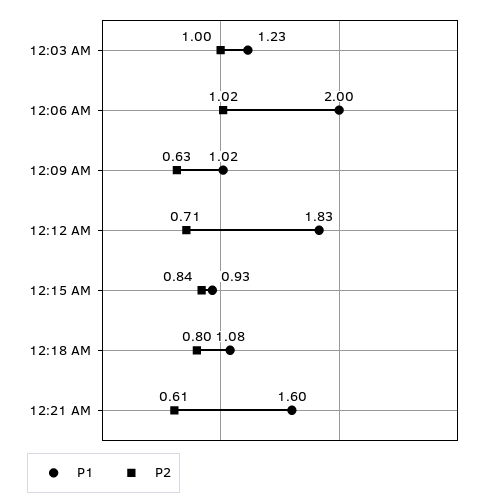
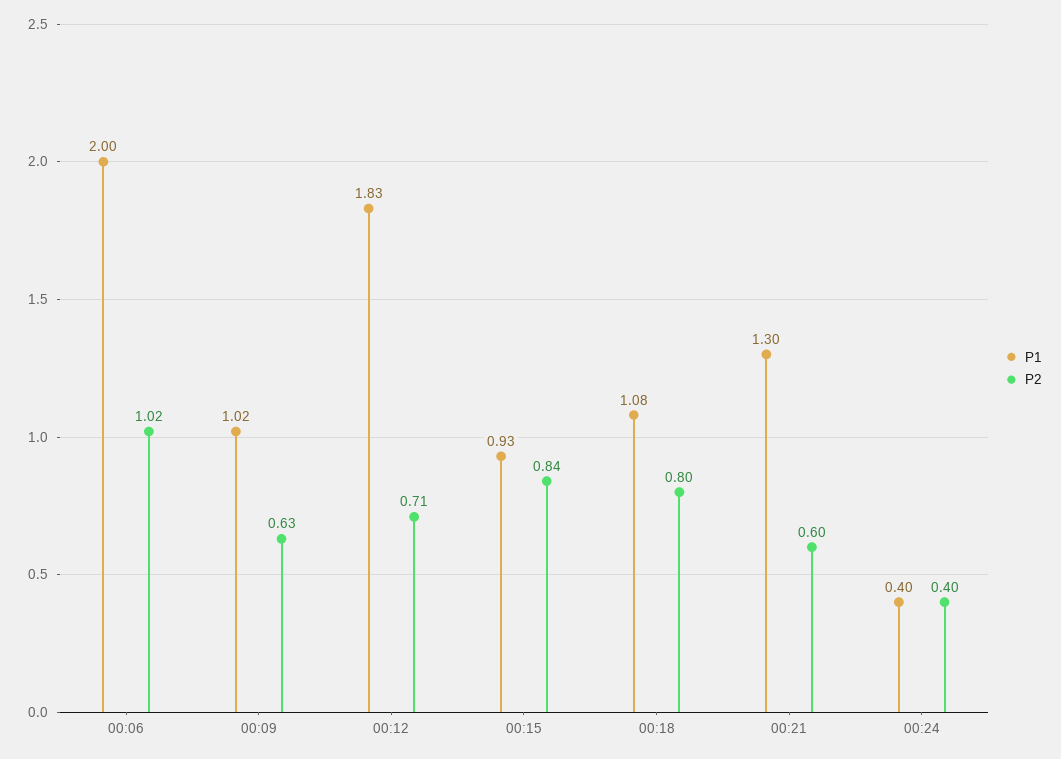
P1, 12:03 AM: 1.23 -> none
P2, 12:03 AM: 1 -> none
P1, 12:21 AM: 1.6 -> 1.3
P2, 12:21 AM: 0.61 -> 0.6
P1, 00:24: none -> 0.4
P2, 00:24: none -> 0.4

